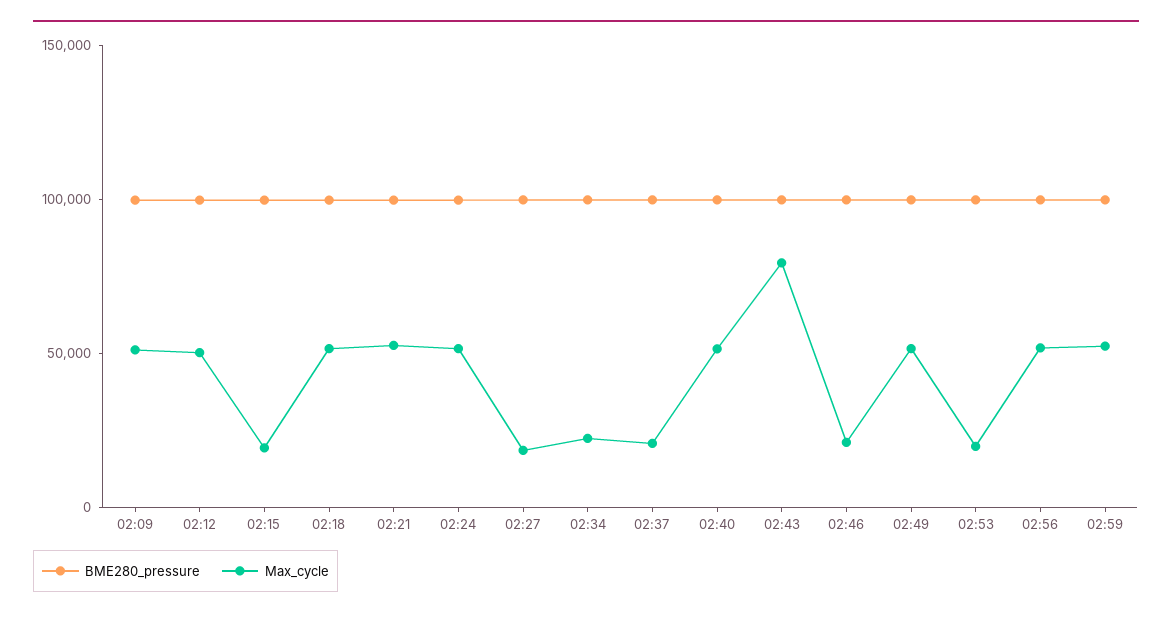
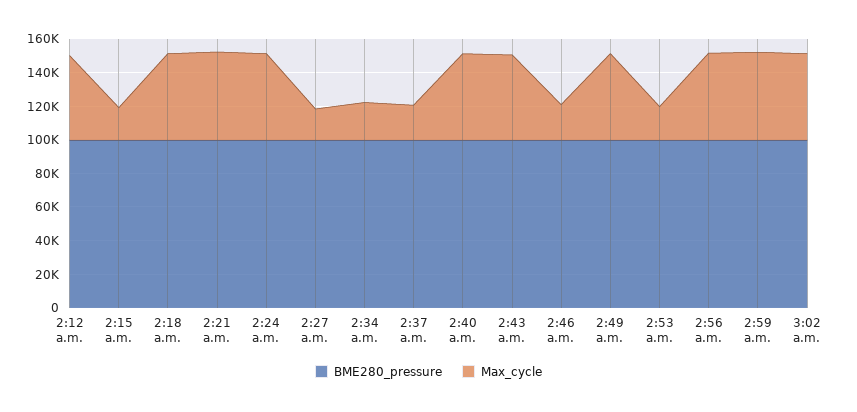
BME280_pressure, 02:09: 100000 -> none
Max_cycle, 02:09: 50000 -> none
Max_cycle, 02:43: 80000 -> 50000
BME280_pressure, 3:02 a.m.: none -> 100000
Max_cycle, 3:02 a.m.: none -> 50000

